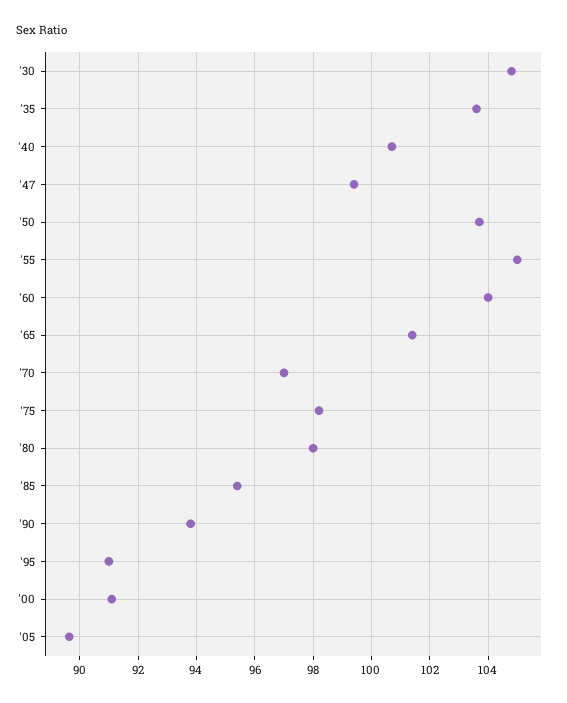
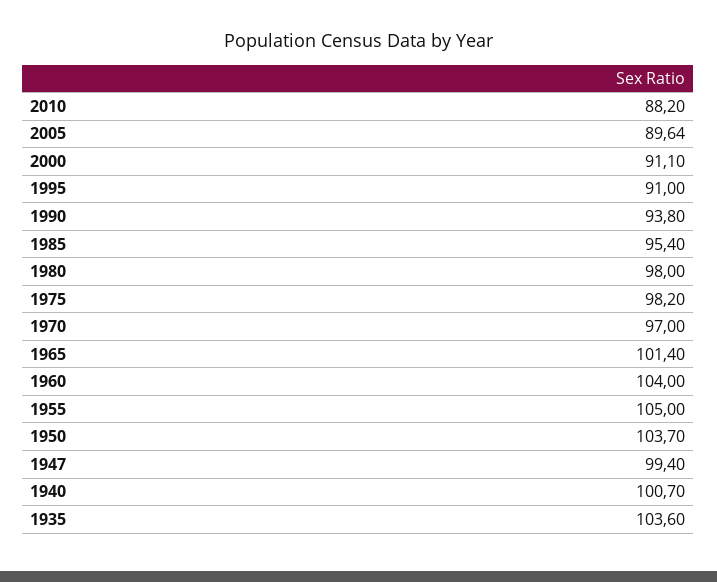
'30: 104.75 -> none
2010: none -> 88.2

